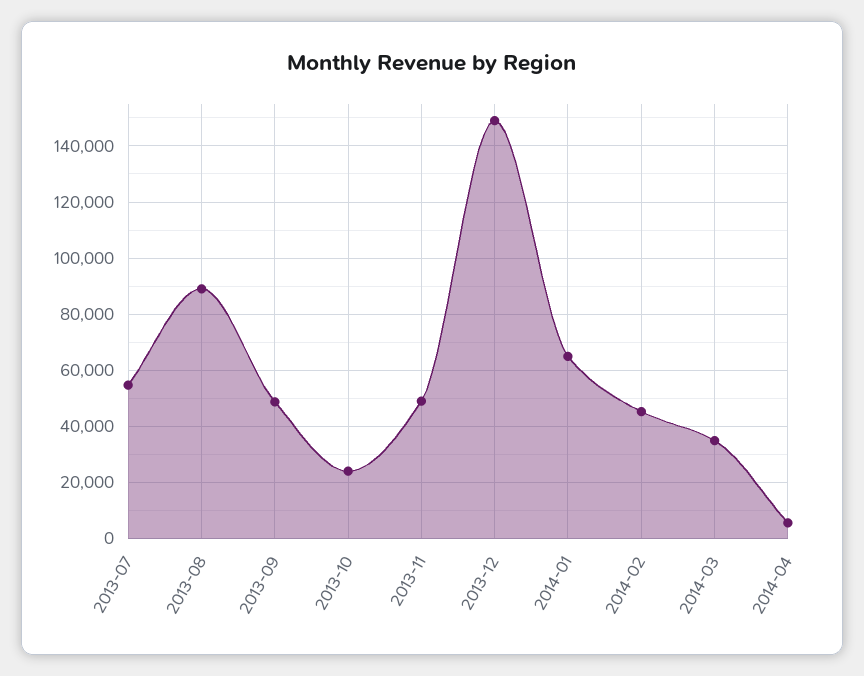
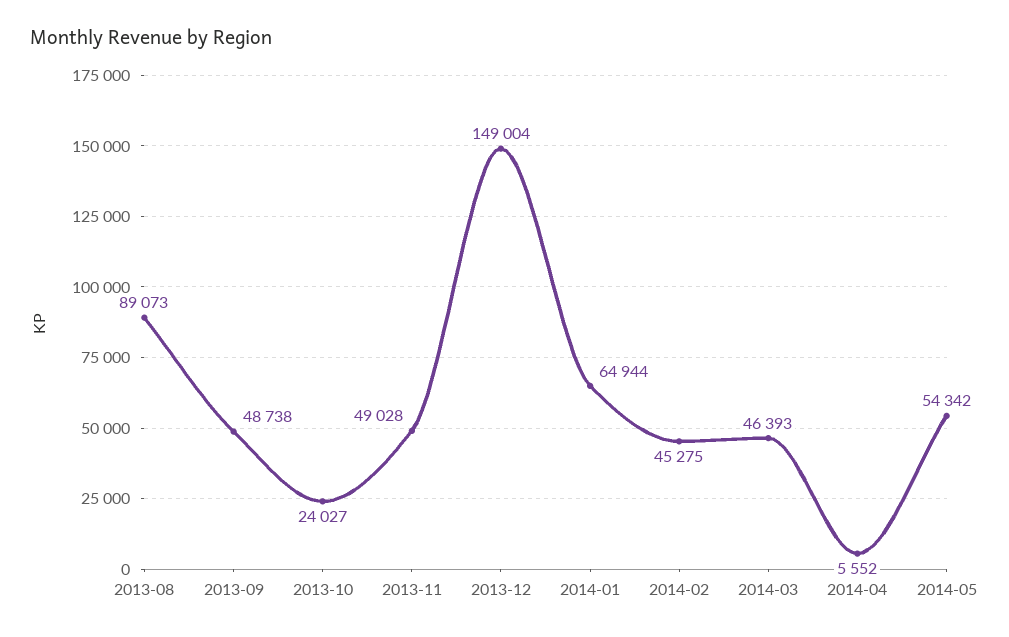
2013-07: 55000 -> none
2014-03: 35000 -> 46393
2014-05: none -> 54342

